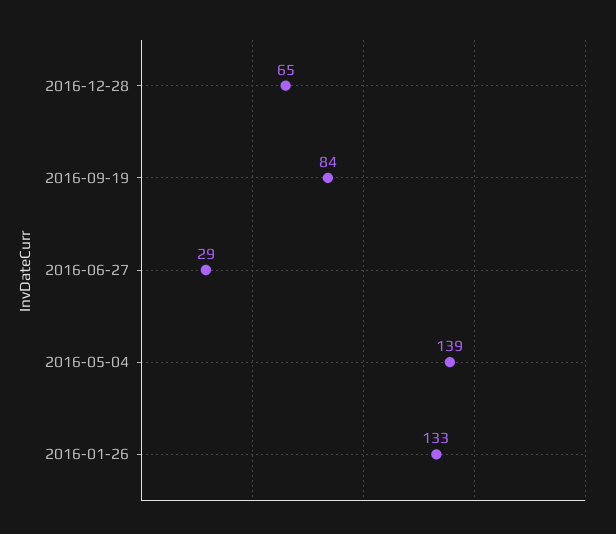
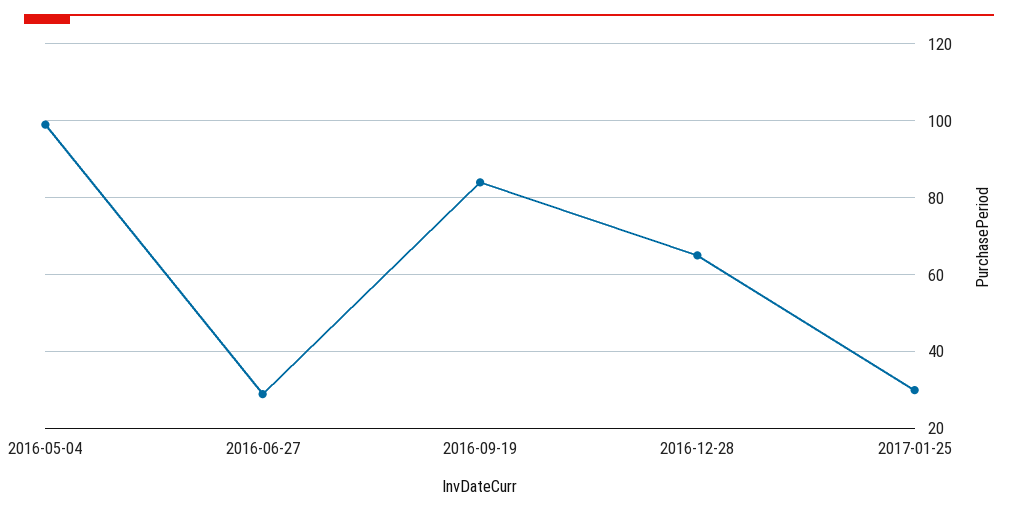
2016-05-04: 139 -> 100
2016-01-26: 133 -> none
2017-01-25: none -> 30

